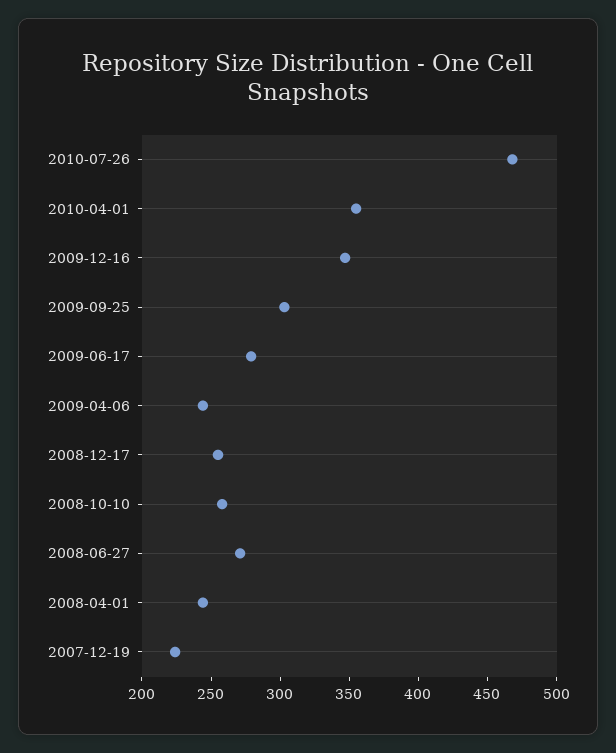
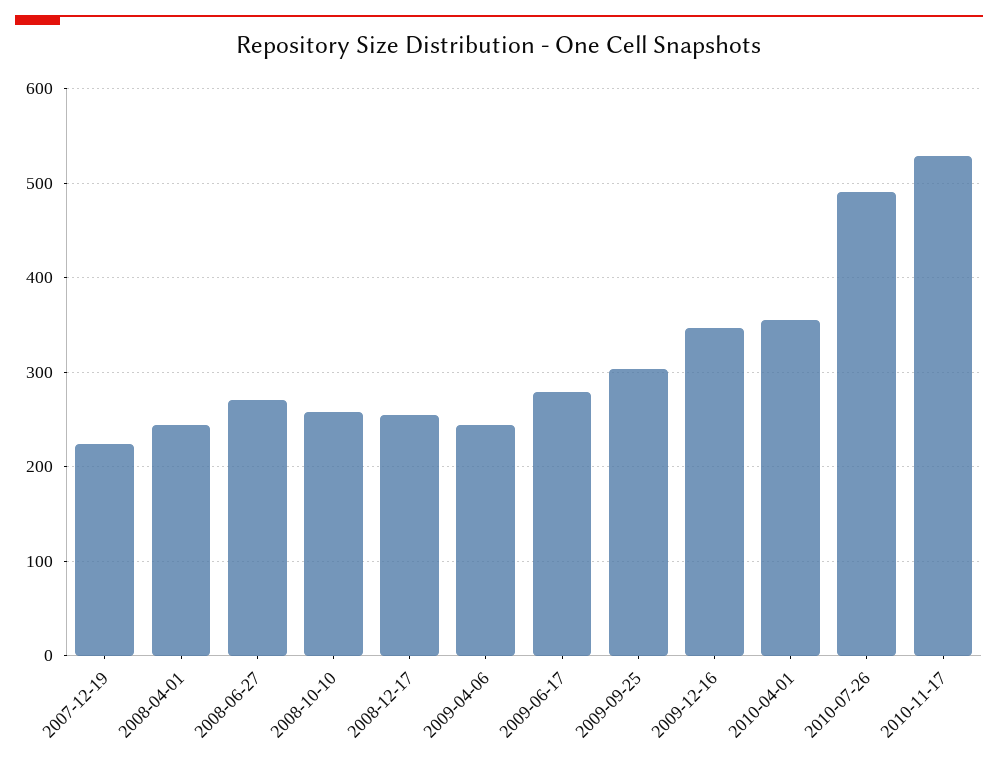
2010-07-26: 470 -> 490
2010-11-17: none -> 530

